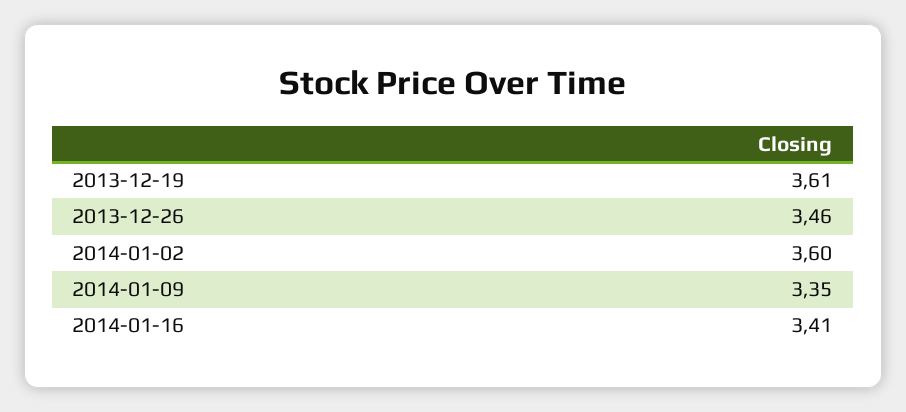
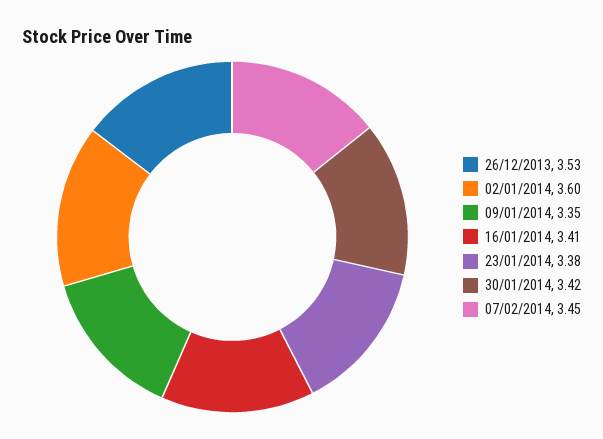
2013-12-19: 3.61 -> none
2013-12-26: 3.46 -> 3.53
23/01/2014: none -> 3.38
30/01/2014: none -> 3.42
07/02/2014: none -> 3.45

